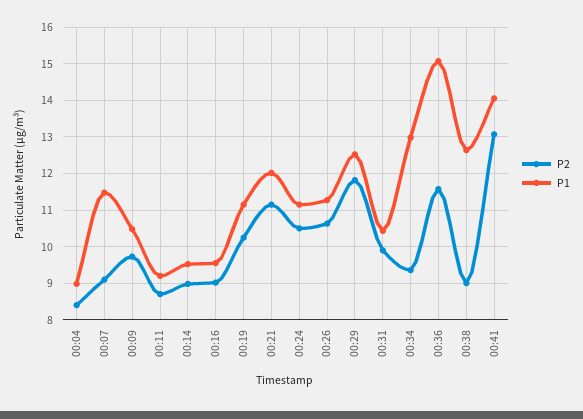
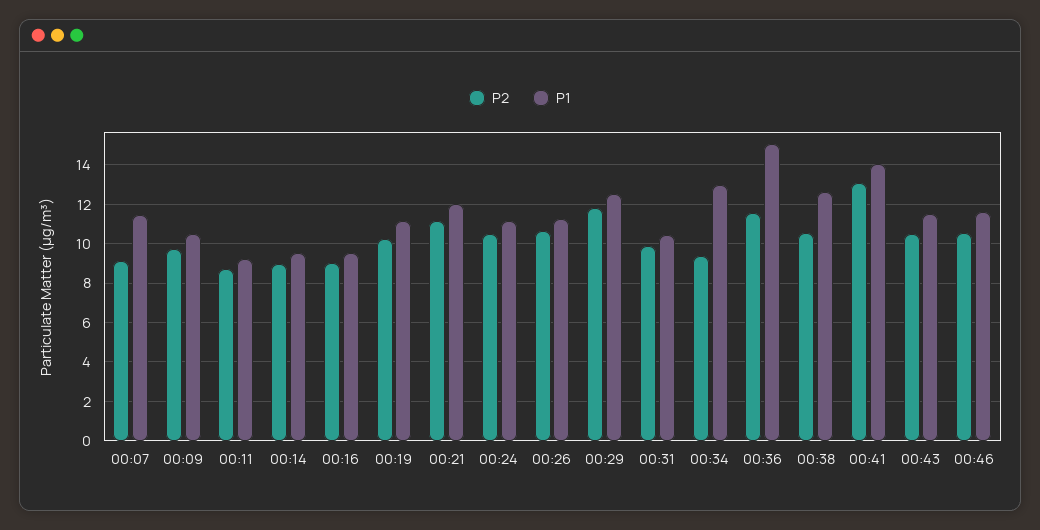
P2, 00:04: 8.4 -> none
P1, 00:04: 9 -> none
P2, 00:38: 9 -> 10.5
P2, 00:43: none -> 10.5
P1, 00:43: none -> 11.5
P2, 00:46: none -> 10.5
P1, 00:46: none -> 11.5

